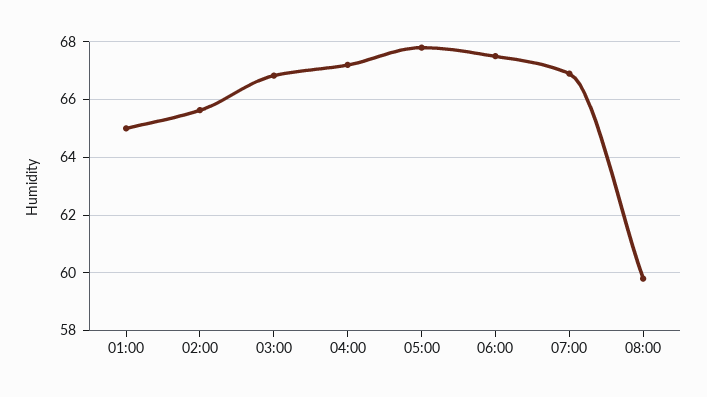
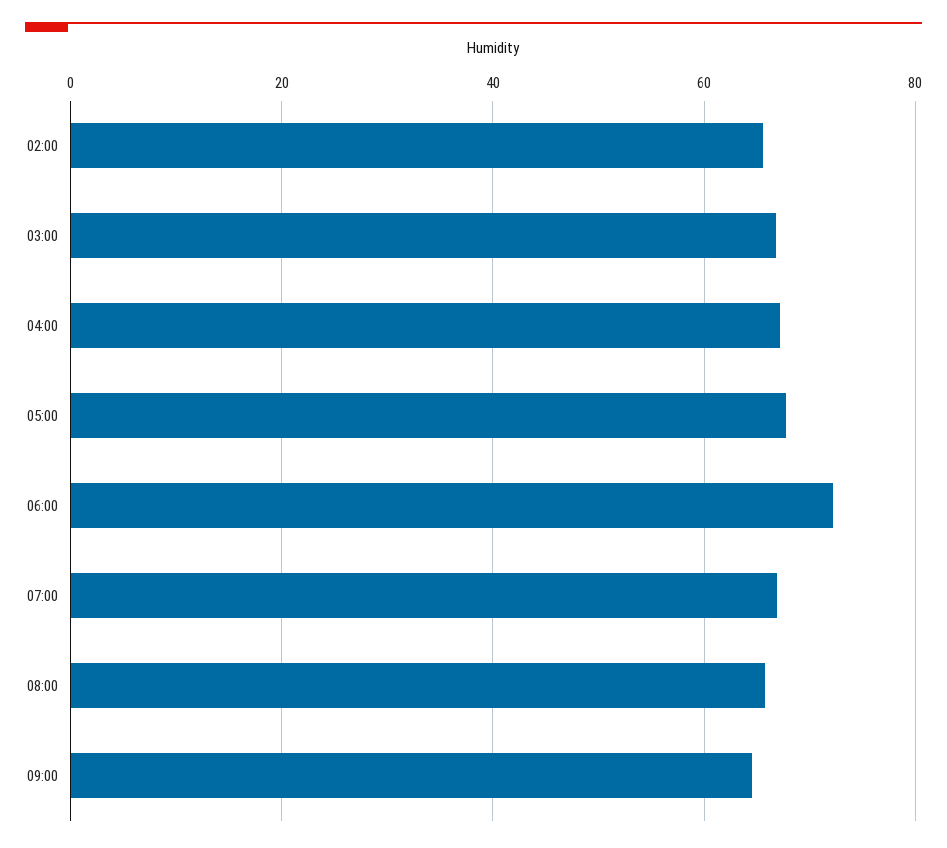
01:00: 65 -> none
06:00: 67.5 -> 72
08:00: 59.75 -> 66
09:00: none -> 64

